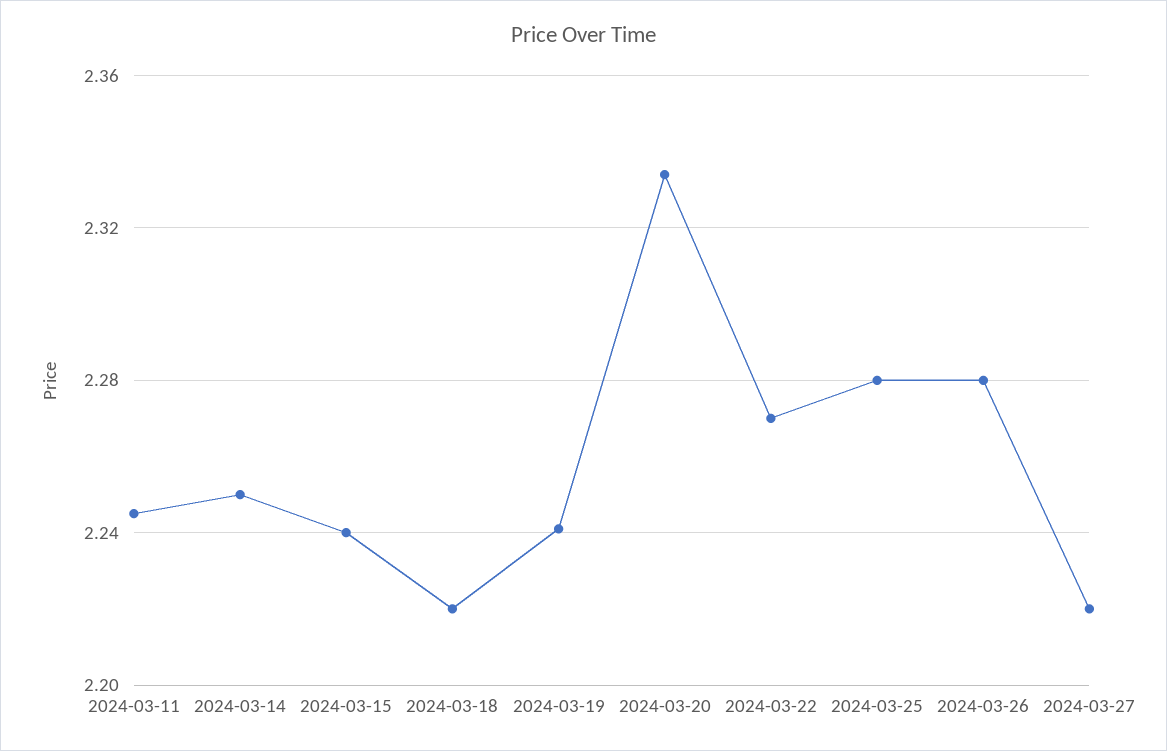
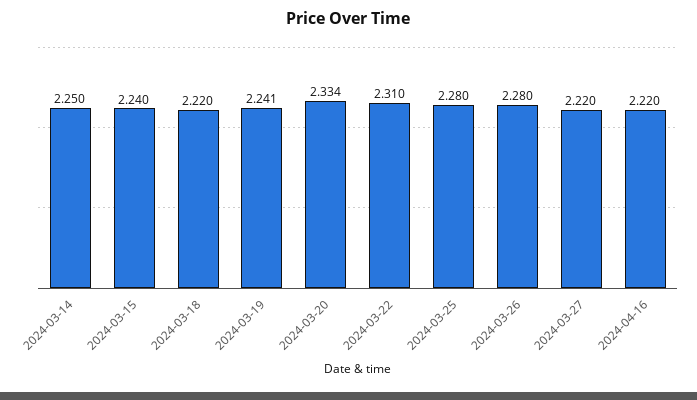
2024-03-11: 2.245 -> none
2024-03-22: 2.27 -> 2.31
2024-04-16: none -> 2.22

